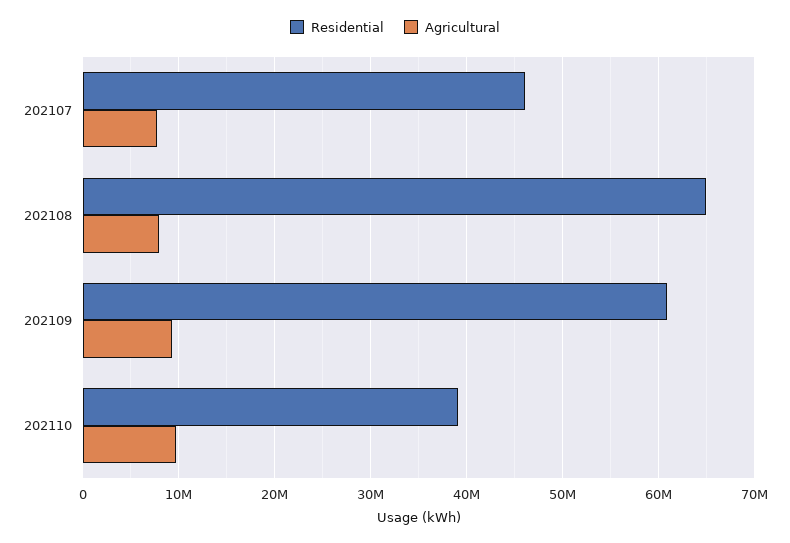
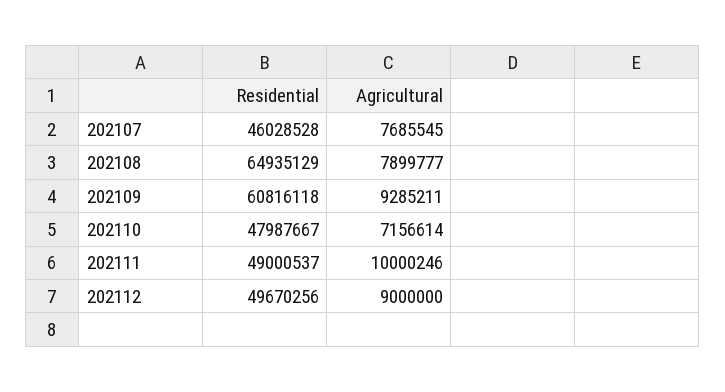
Residential, 202110: 39000000 -> 47987667
Agricultural, 202110: 10000000 -> 7156614
Residential, 202111: none -> 49000537
Agricultural, 202111: none -> 10000246
Residential, 202112: none -> 49670256
Agricultural, 202112: none -> 9000000

